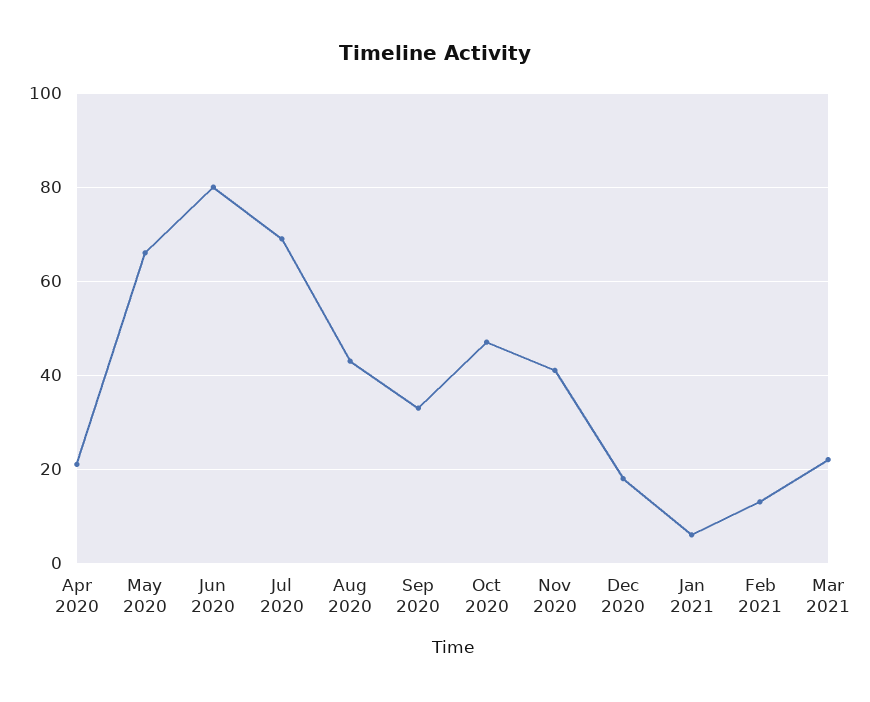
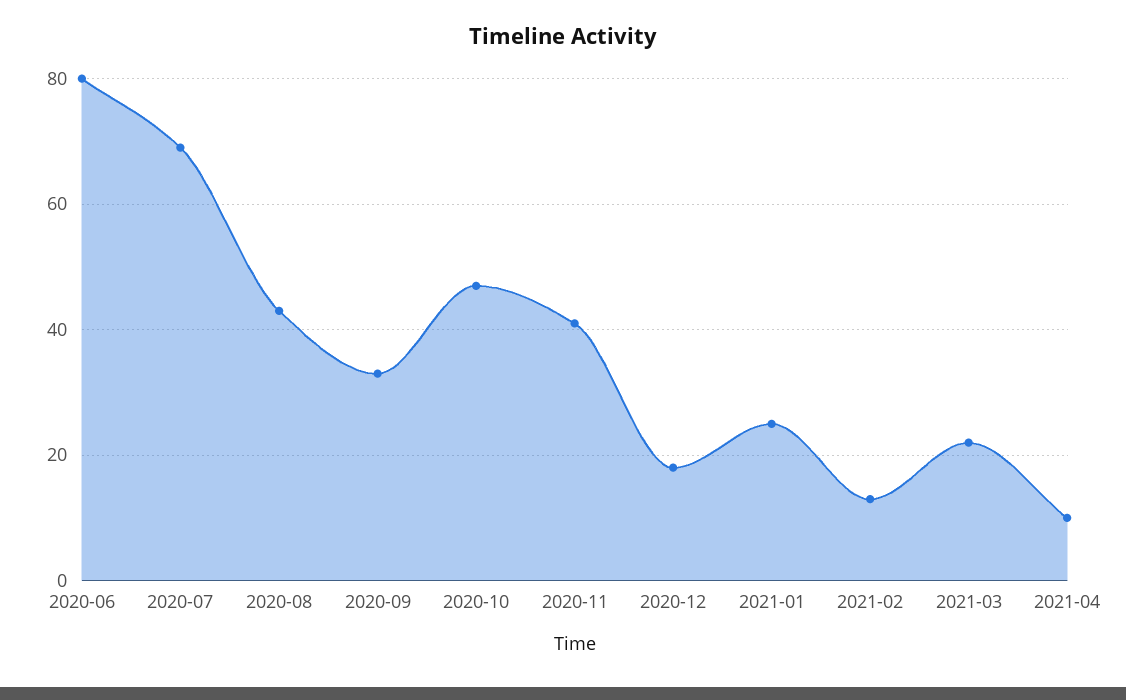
Apr 2020: 20 -> none
May 2020: 65 -> none
Jan 2021: 5 -> 25
2021-04: none -> 10

